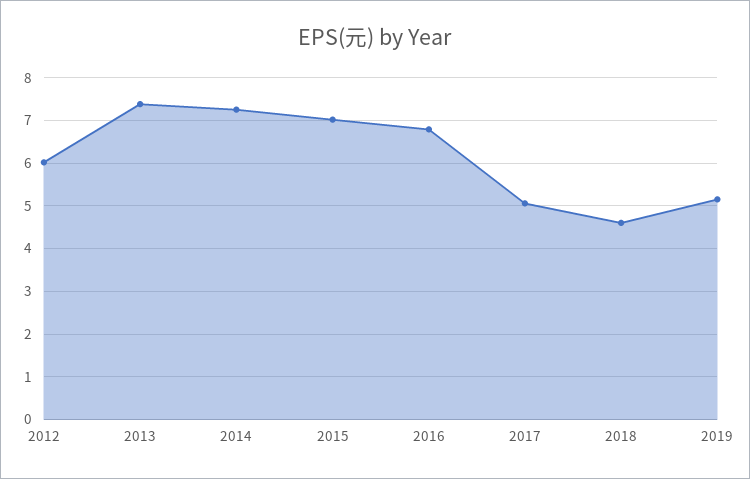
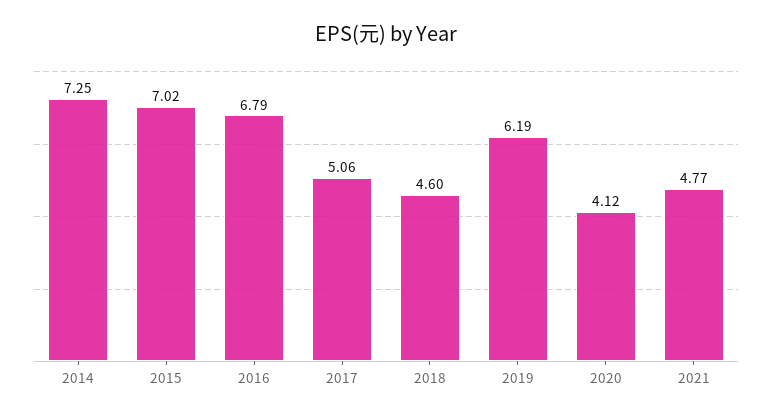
2012: 6 -> none
2013: 7.4 -> none
2019: 5.2 -> 6.19
2020: none -> 4.12
2021: none -> 4.77

